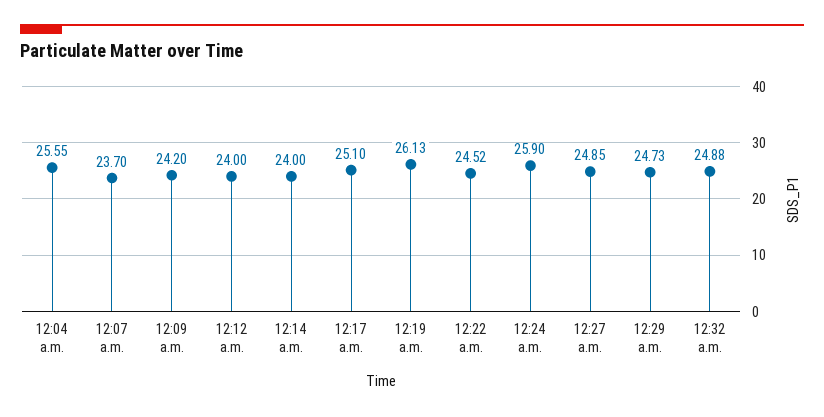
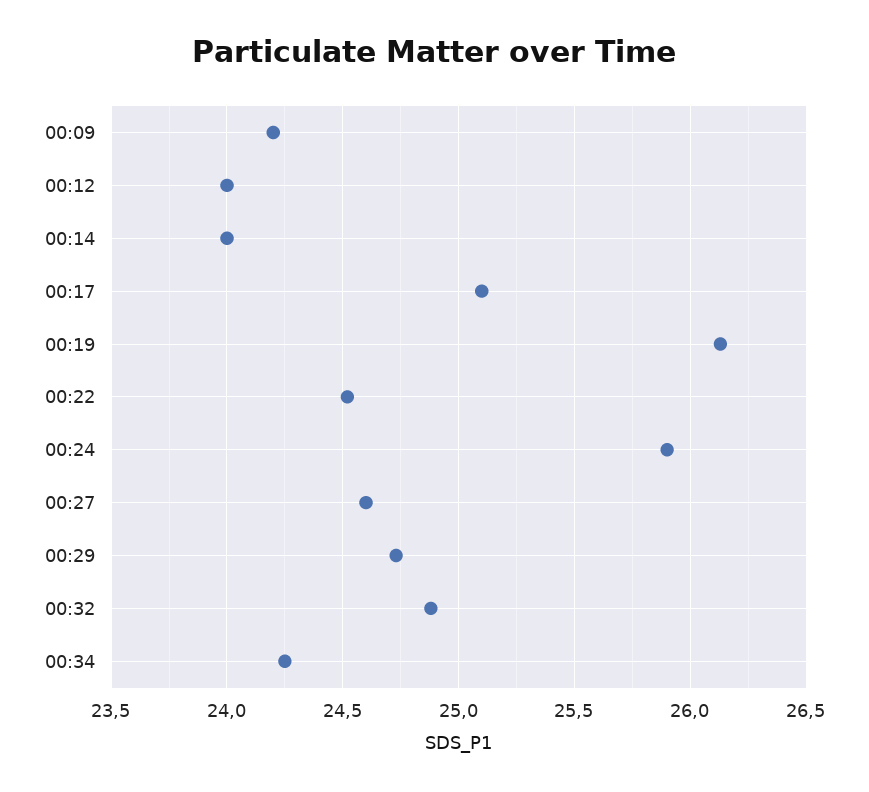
12:04 a.m.: 25.55 -> none
12:07 a.m.: 23.7 -> none
12:27 a.m.: 24.85 -> 24.6
00:34: none -> 24.25

